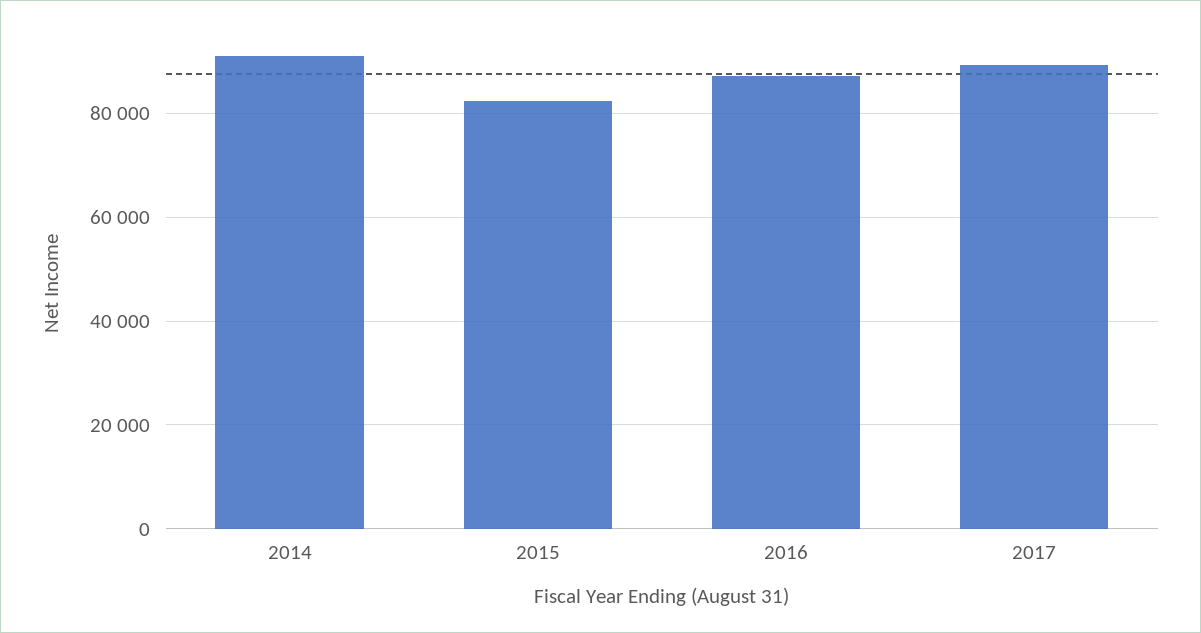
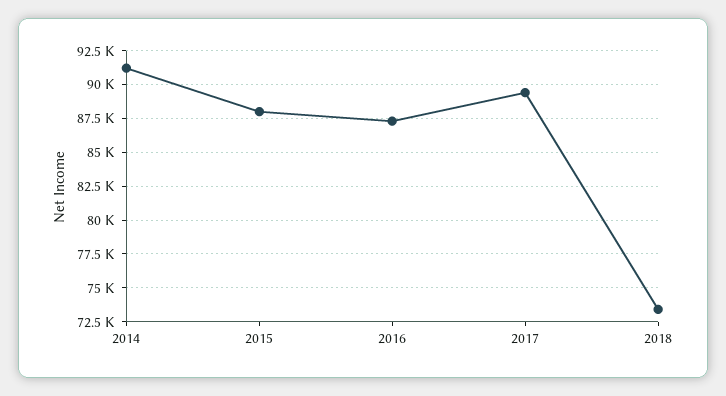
2015: 82000 -> 88000
2018: none -> 73500

